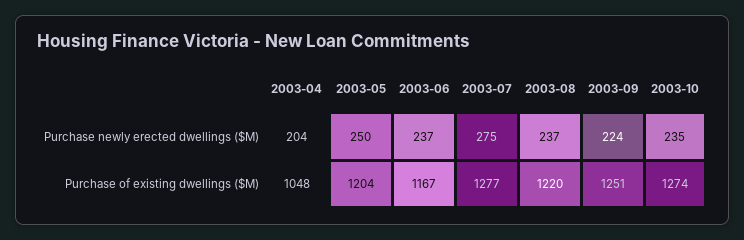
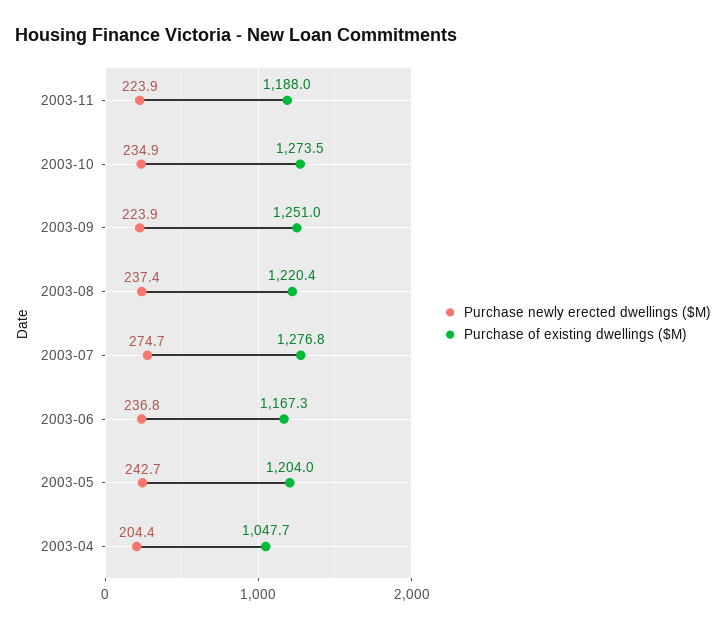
Purchase newly erected dwellings ($M), 2003-05: 250 -> 242.7
Purchase newly erected dwellings ($M), 2003-11: none -> 223.9
Purchase of existing dwellings ($M), 2003-11: none -> 1188

